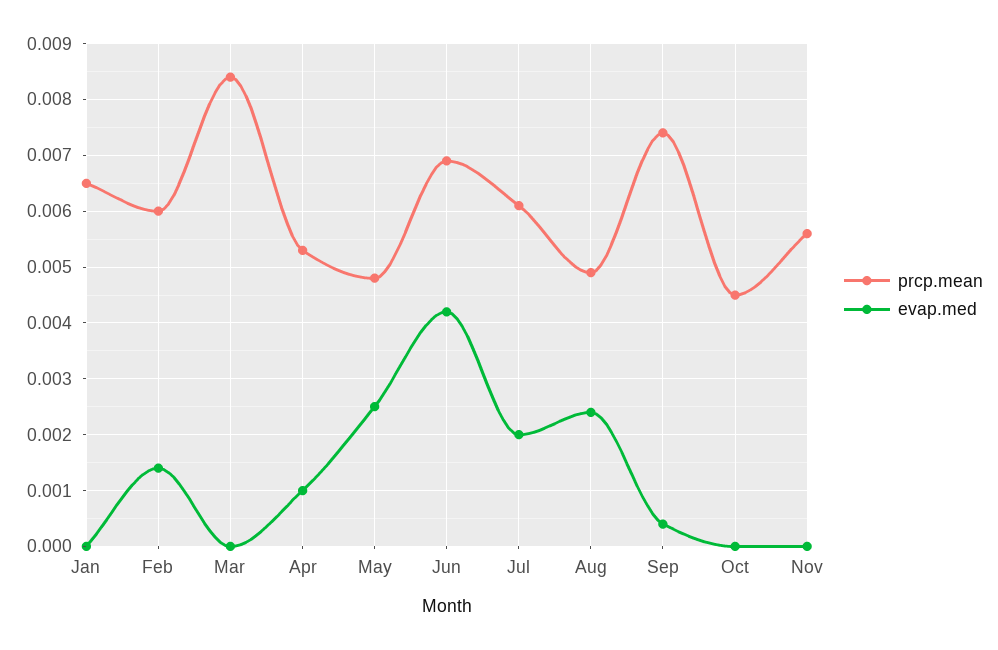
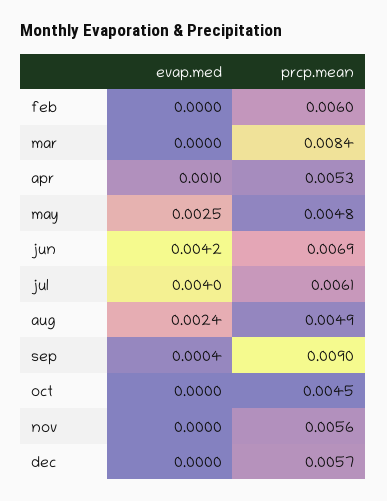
prcp.mean, Jan: 0.0065 -> none
evap.med, Jan: 0 -> none
evap.med, Feb: 0.0015 -> 0
evap.med, Jul: 0.002 -> 0.004
prcp.mean, Sep: 0.0075 -> 0.009
evap.med, dec: none -> 0
prcp.mean, dec: none -> 0.0057

